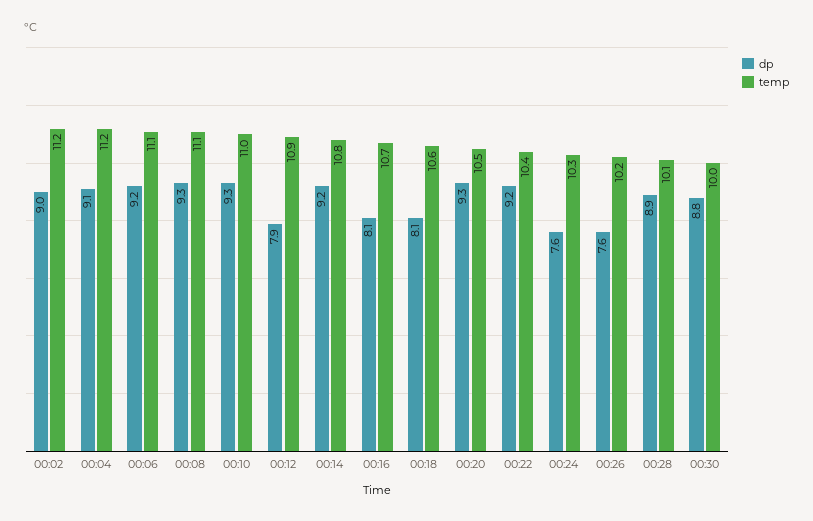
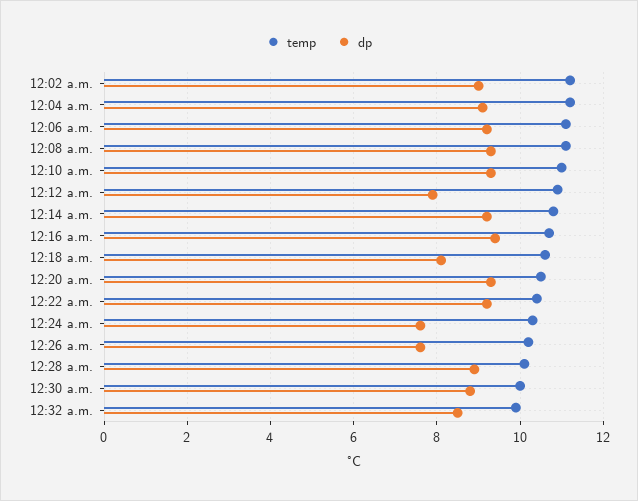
dp, 00:16: 8.1 -> 9.5
temp, 12:32 a.m.: none -> 10
dp, 12:32 a.m.: none -> 8.5

